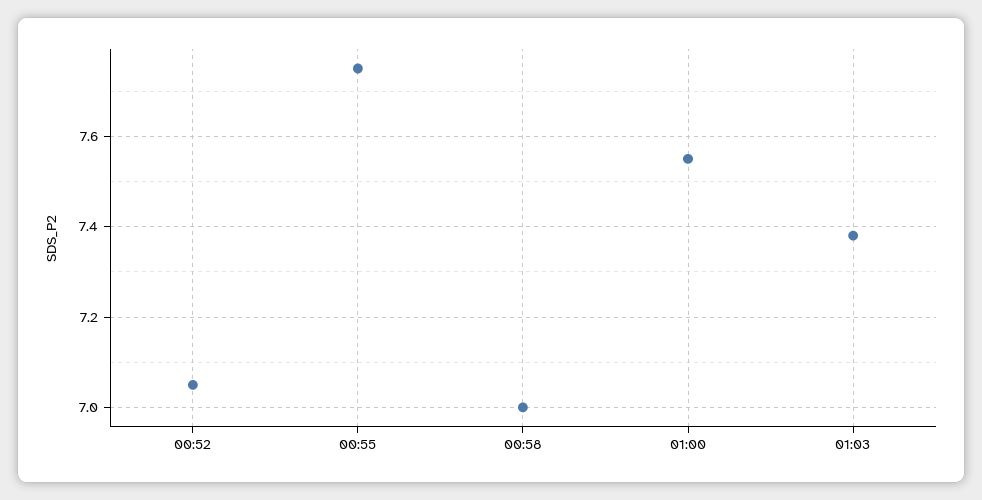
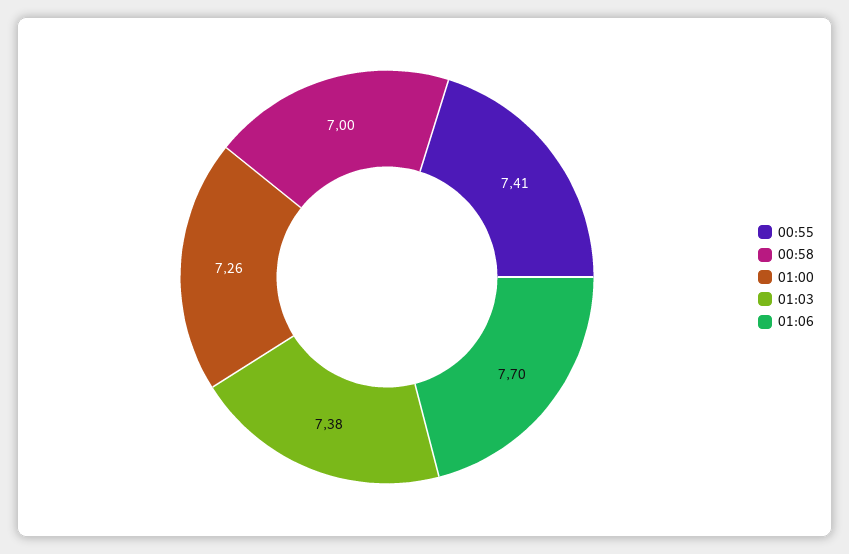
00:52: 7.05 -> none
00:55: 7.75 -> 7.41
01:00: 7.55 -> 7.26
01:06: none -> 7.7

